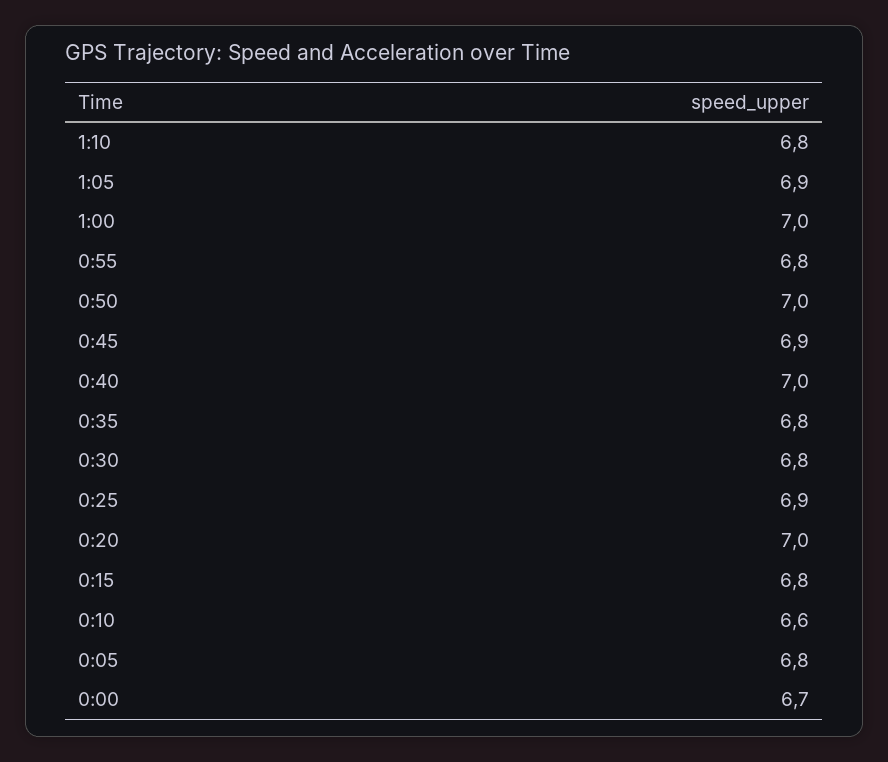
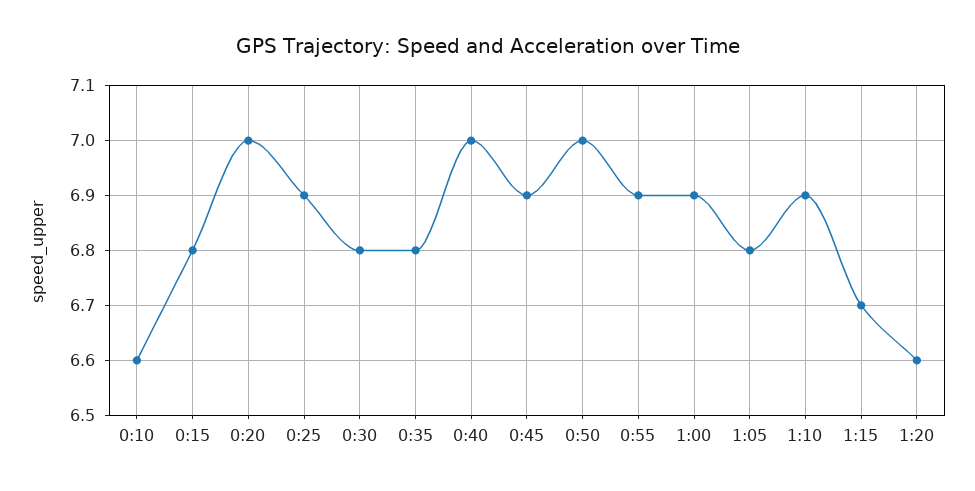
1:10: 6.8 -> 6.9
1:05: 6.9 -> 6.8
1:00: 7 -> 6.9
0:55: 6.8 -> 6.9
0:05: 6.8 -> none
0:00: 6.7 -> none
1:15: none -> 6.7
1:20: none -> 6.6

